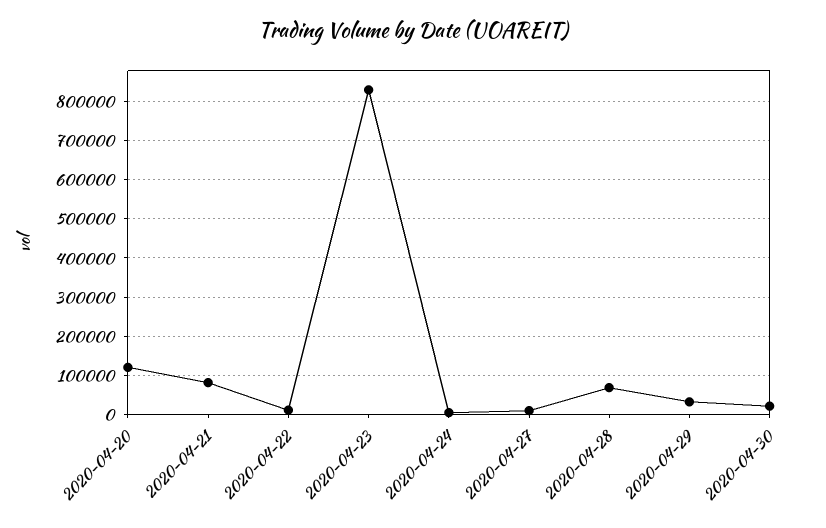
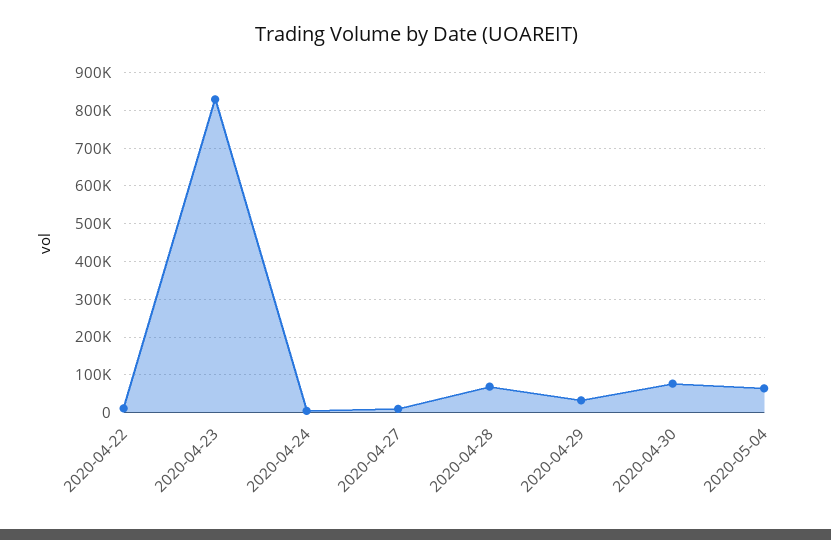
2020-04-20: 120000 -> none
2020-04-21: 80000 -> none
2020-04-30: 20000 -> 80000
2020-05-04: none -> 60000

